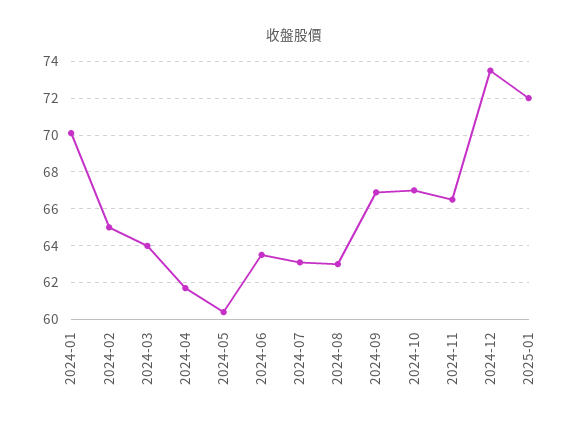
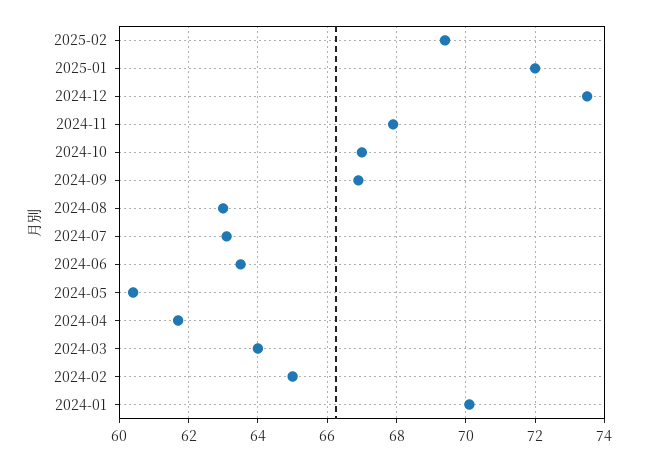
2024-11: 66.5 -> 68
2025-02: none -> 69.5

